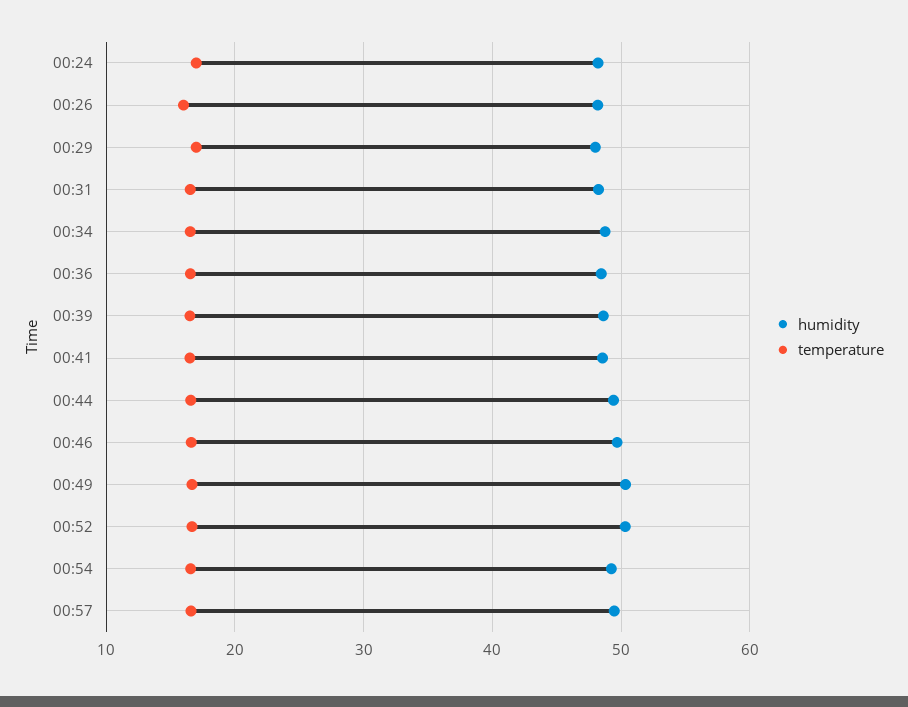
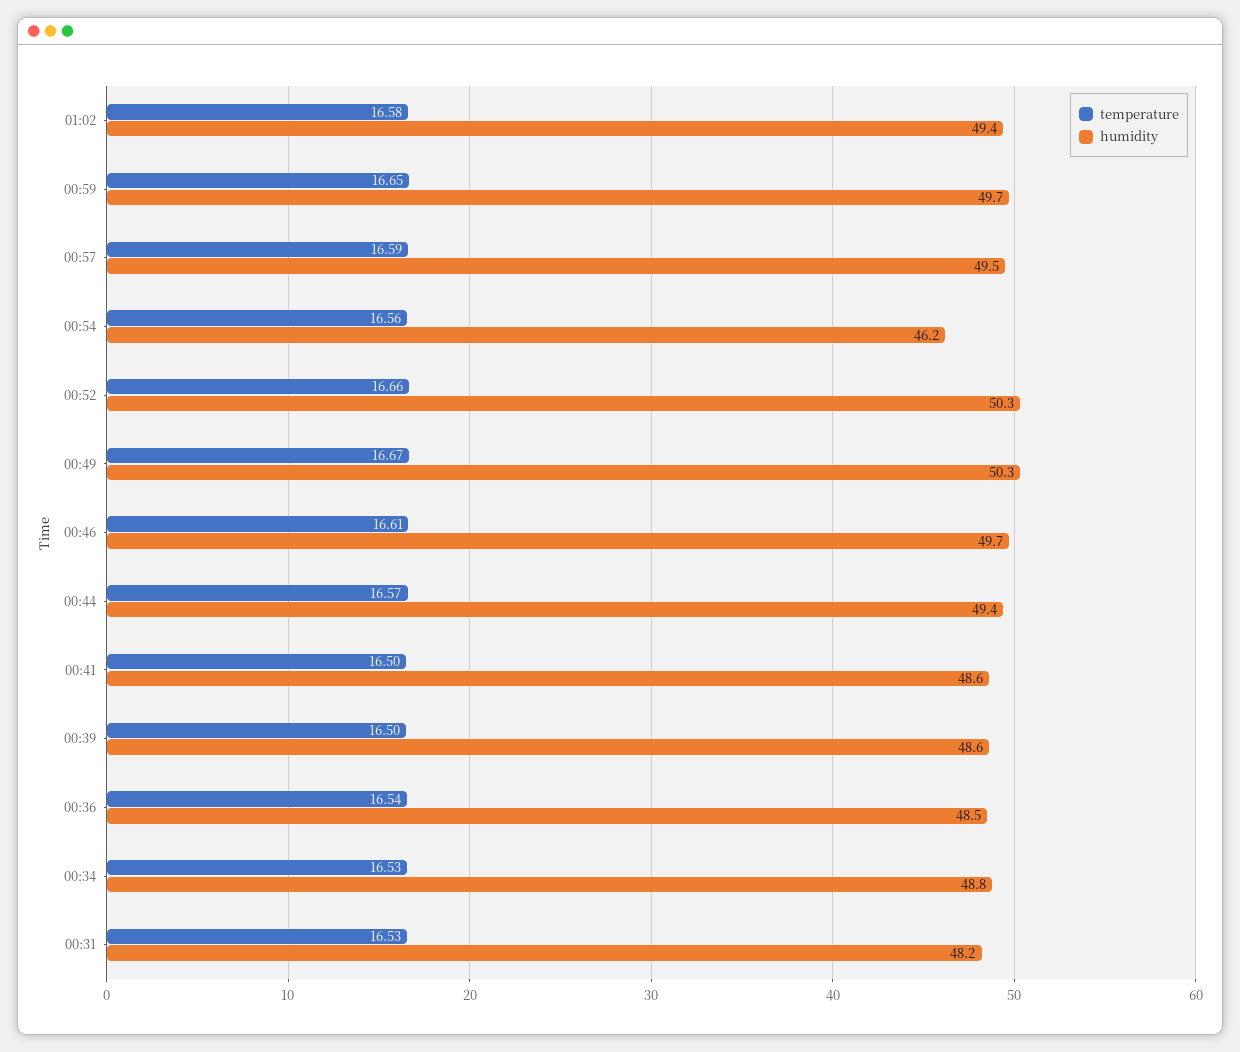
humidity, 00:24: 48 -> none
temperature, 00:24: 17 -> none
humidity, 00:26: 48 -> none
temperature, 00:26: 16 -> none
humidity, 00:29: 48 -> none
temperature, 00:29: 17 -> none
humidity, 00:54: 49 -> 46.2
temperature, 01:02: none -> 16.58
humidity, 01:02: none -> 49.4
temperature, 00:59: none -> 16.65
humidity, 00:59: none -> 49.7

